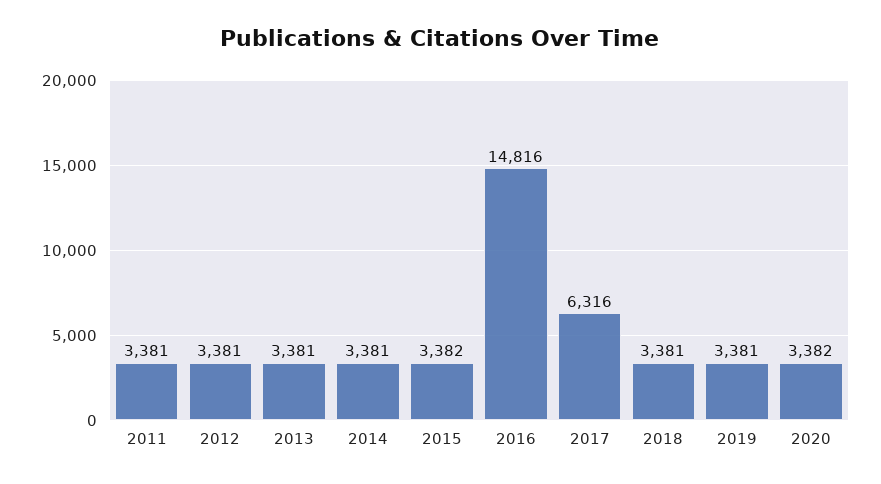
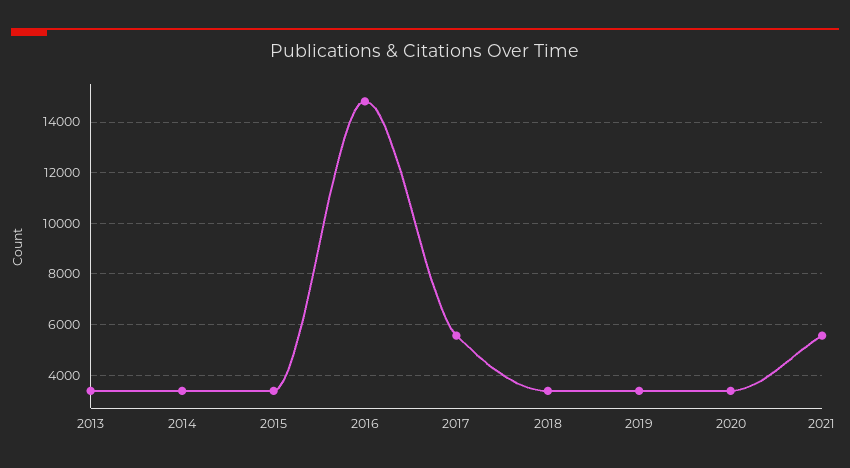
2011: 3381 -> none
2012: 3381 -> none
2017: 6316 -> 5500
2021: none -> 5500

